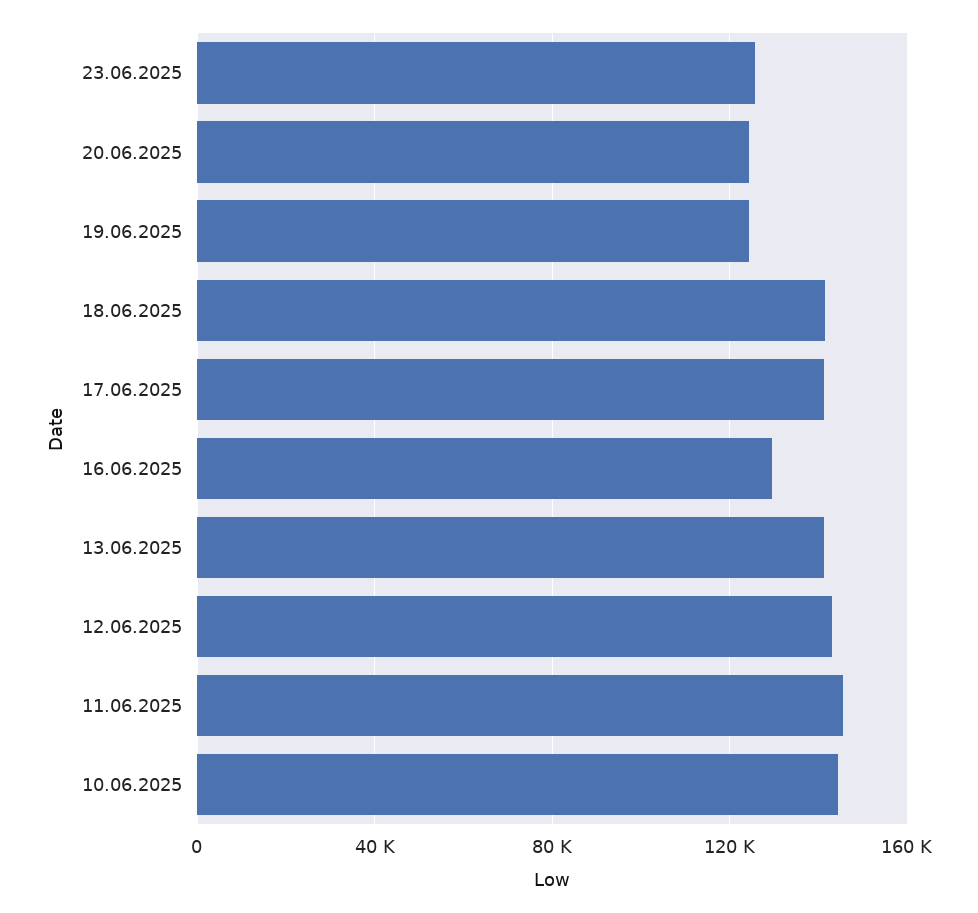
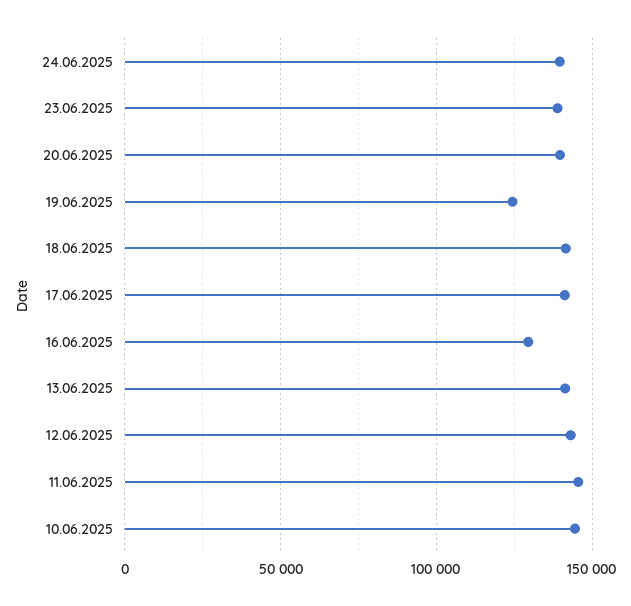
23.06.2025: 125000 -> 140000
20.06.2025: 125000 -> 140000
24.06.2025: none -> 140000

